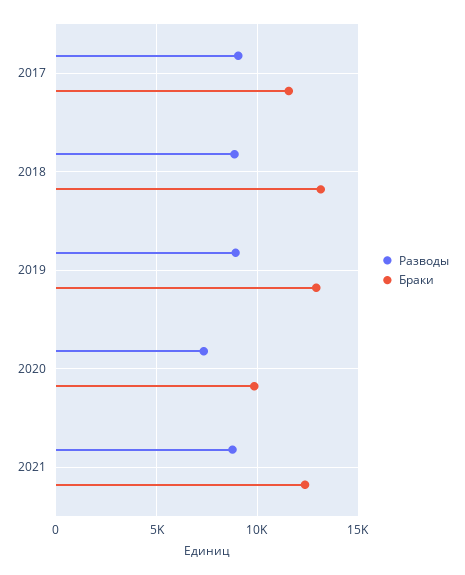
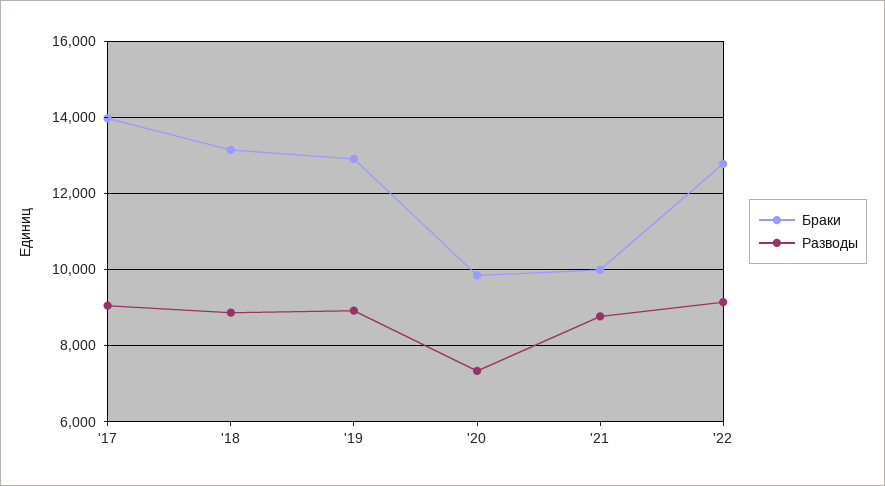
Браки, 2017: 11500 -> 14000
Браки, 2021: 12500 -> 10000
Браки, '22: none -> 12800
Разводы, '22: none -> 9200

